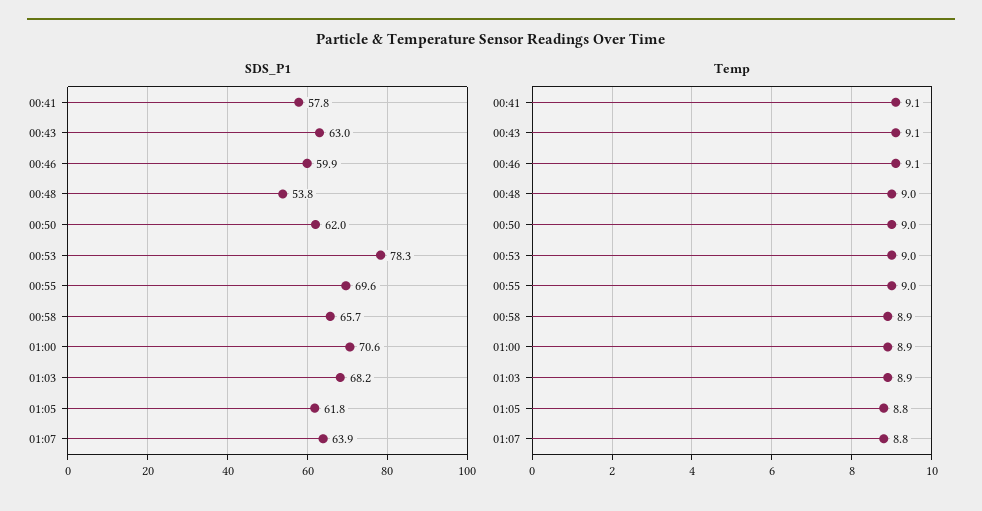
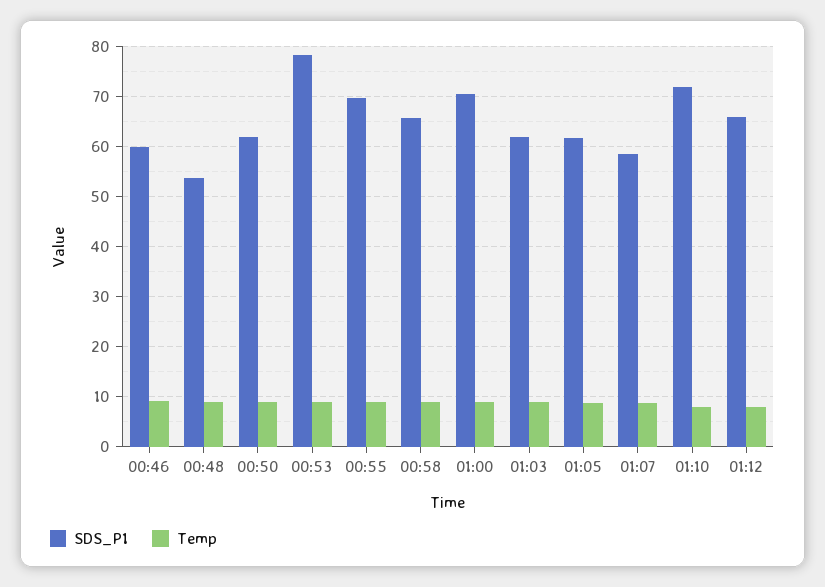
SDS_P1, 00:41: 57.8 -> none
SDS_P1, 00:43: 63 -> none
SDS_P1, 01:03: 68.2 -> 62
SDS_P1, 01:07: 63.9 -> 58
Temp, 00:41: 9.1 -> none
Temp, 00:43: 9.1 -> none
SDS_P1, 01:10: none -> 72
Temp, 01:10: none -> 8
SDS_P1, 01:12: none -> 66
Temp, 01:12: none -> 8

